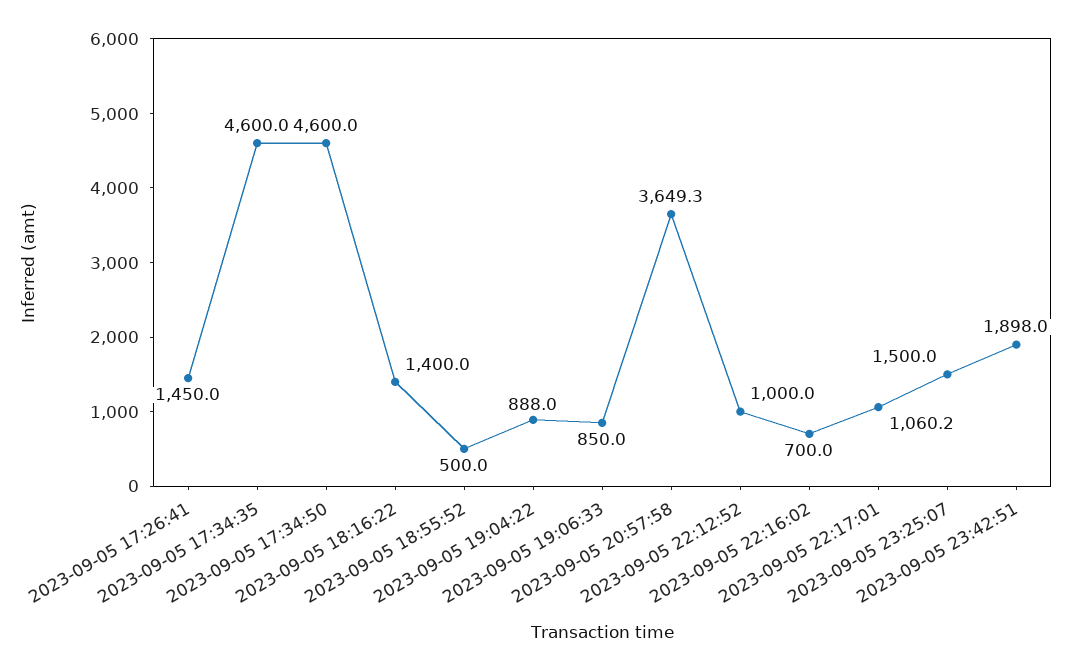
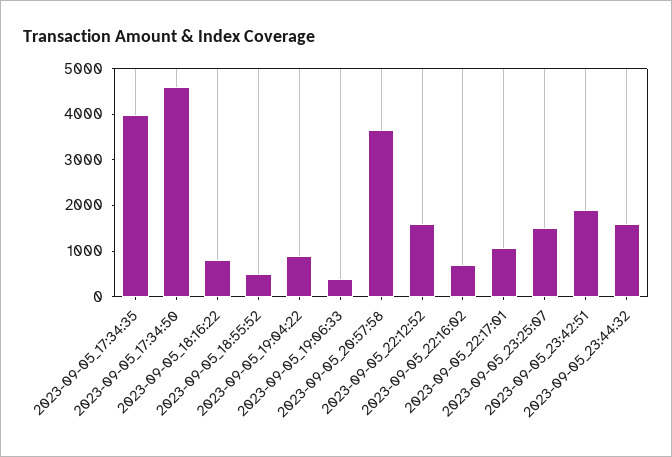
2023-09-05 17:26:41: 1450 -> none
2023-09-05 17:34:35: 4600 -> 4000
2023-09-05 18:16:22: 1400 -> 800
2023-09-05 19:06:33: 850 -> 400
2023-09-05 22:12:52: 1000 -> 1600
2023-09-05_23:44:32: none -> 1600

